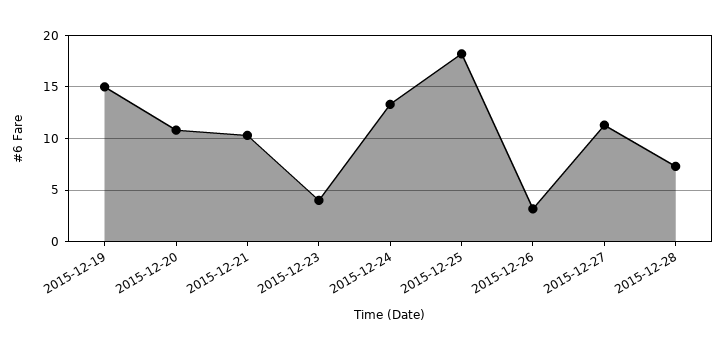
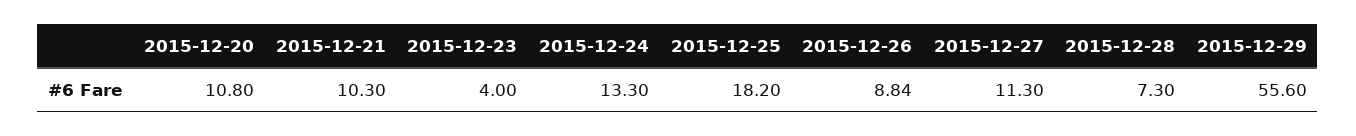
2015-12-19: 15 -> none
2015-12-26: 3 -> 8.84
2015-12-29: none -> 55.6

